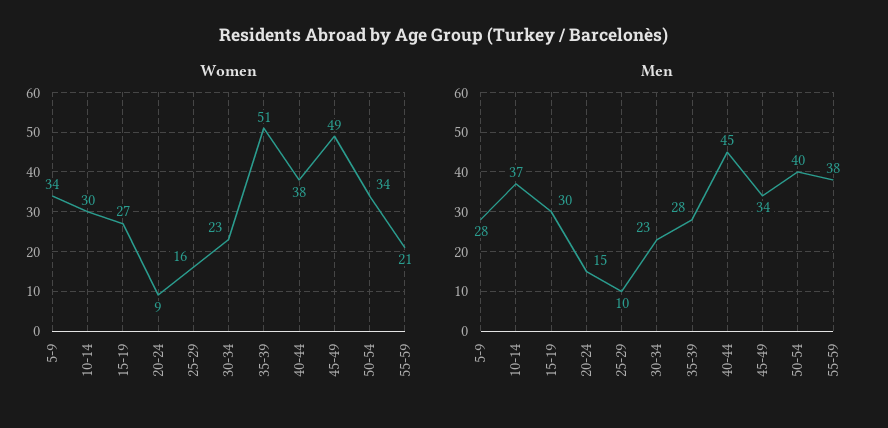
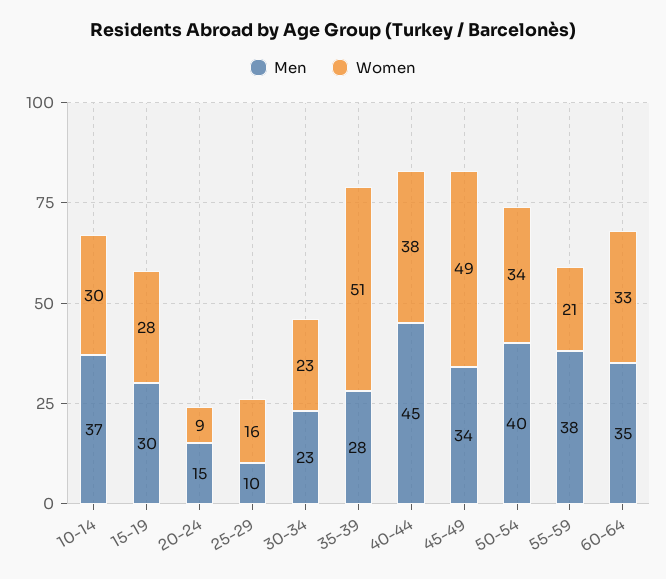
Women, 5-9: 34 -> none
Women, 15-19: 27 -> 28
Men, 5-9: 28 -> none
Men, 60-64: none -> 35
Women, 60-64: none -> 33

